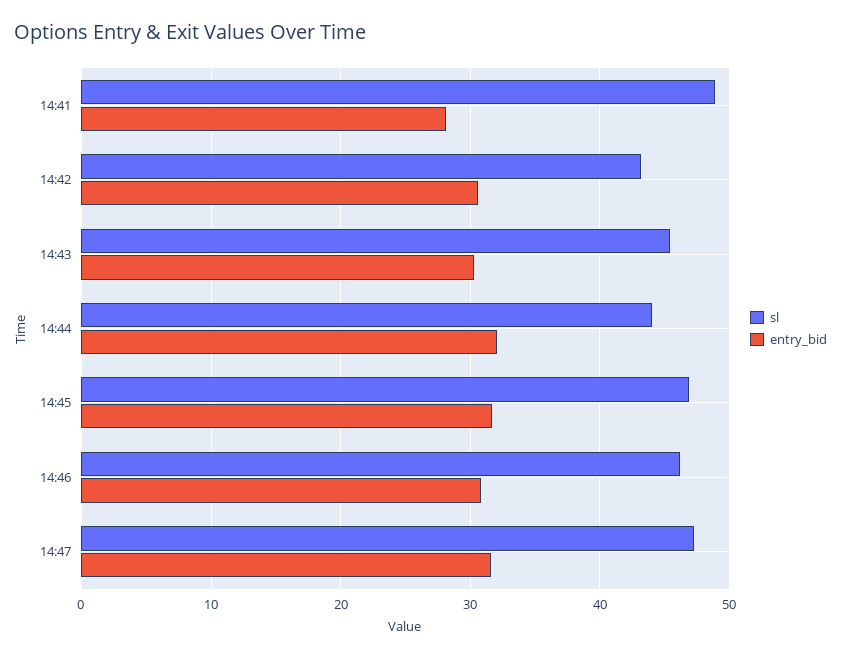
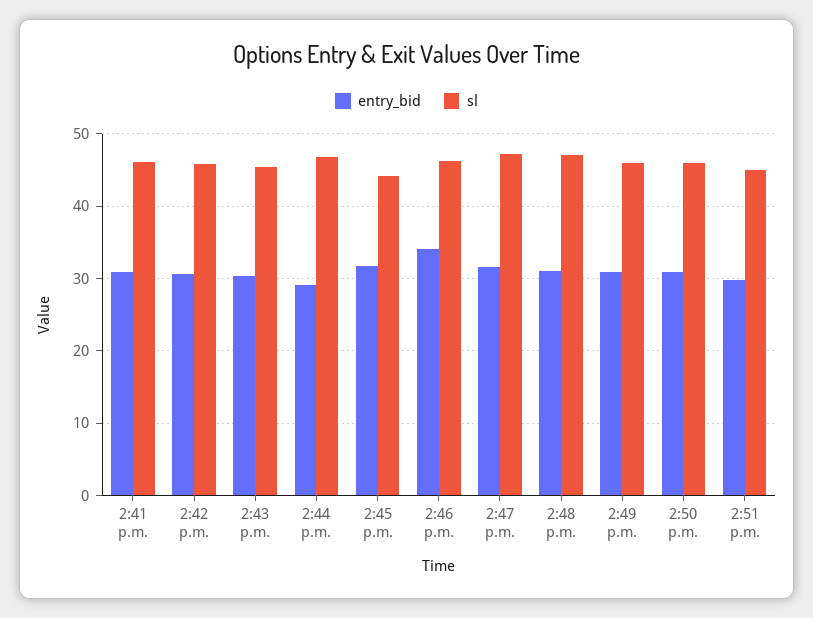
sl, 14:41: 49 -> 46
entry_bid, 14:41: 28 -> 31
sl, 14:42: 43 -> 46
sl, 14:44: 44 -> 47
entry_bid, 14:44: 32 -> 29
sl, 14:45: 47 -> 44
entry_bid, 14:46: 31 -> 34
entry_bid, 2:48 p.m.: none -> 31
sl, 2:48 p.m.: none -> 47
entry_bid, 2:49 p.m.: none -> 31
sl, 2:49 p.m.: none -> 46
entry_bid, 2:50 p.m.: none -> 31
sl, 2:50 p.m.: none -> 46
entry_bid, 2:51 p.m.: none -> 30
sl, 2:51 p.m.: none -> 45

